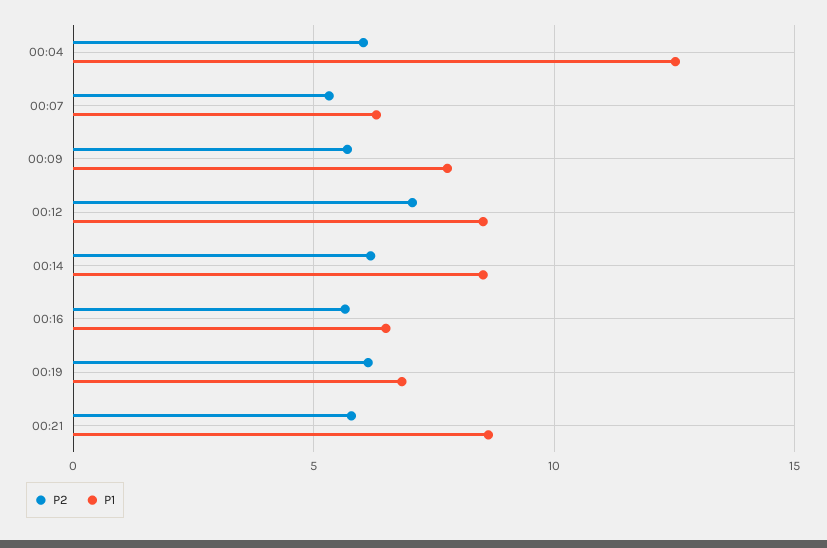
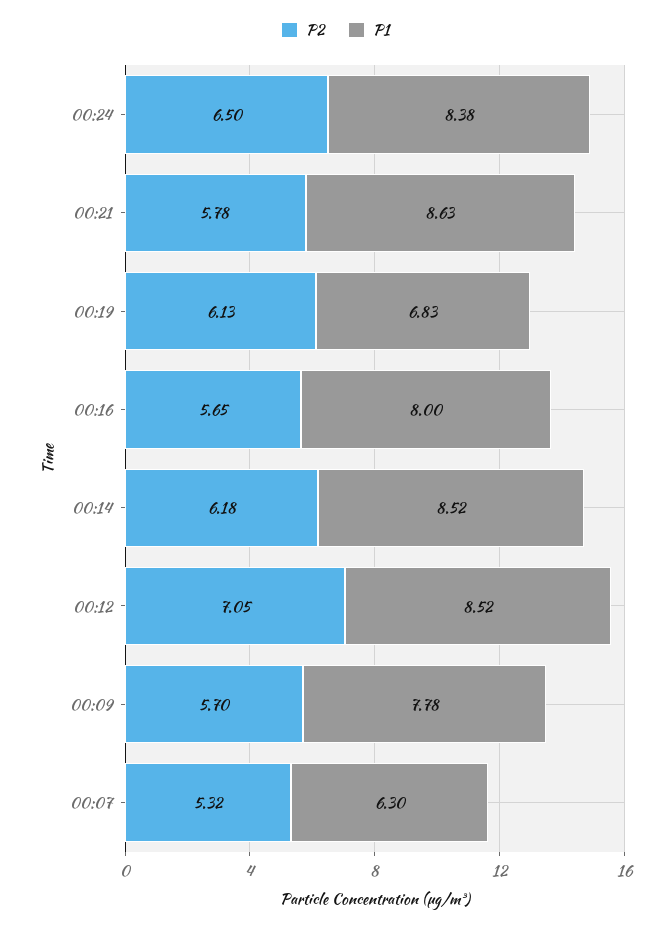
P2, 00:04: 6 -> none
P1, 00:04: 12.5 -> none
P1, 00:16: 6.5 -> 8
P2, 00:24: none -> 6.5
P1, 00:24: none -> 8.38

